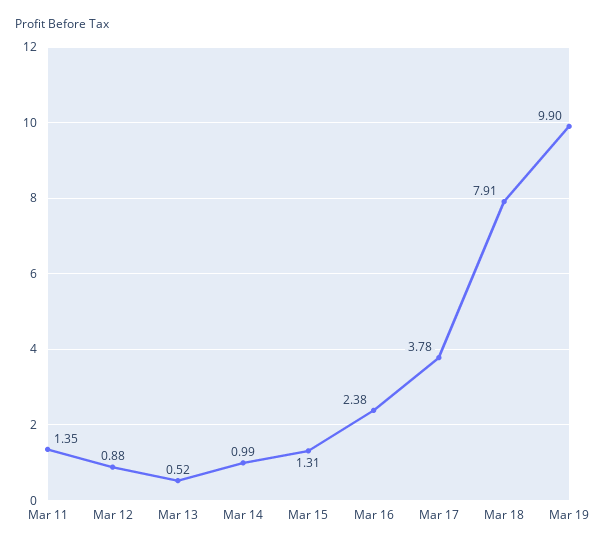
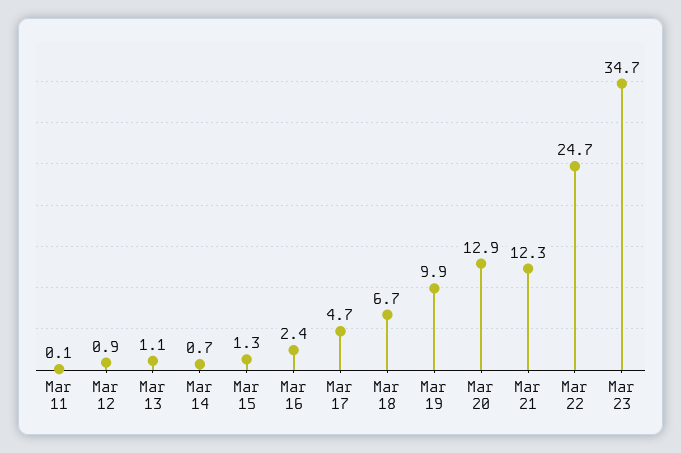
Mar 11: 1.35 -> 0.1
Mar 13: 0.52 -> 1.1
Mar 14: 0.99 -> 0.7
Mar 17: 3.78 -> 4.7
Mar 18: 7.91 -> 6.7
Mar 20: none -> 12.9
Mar 21: none -> 12.3
Mar 22: none -> 24.7
Mar 23: none -> 34.7

